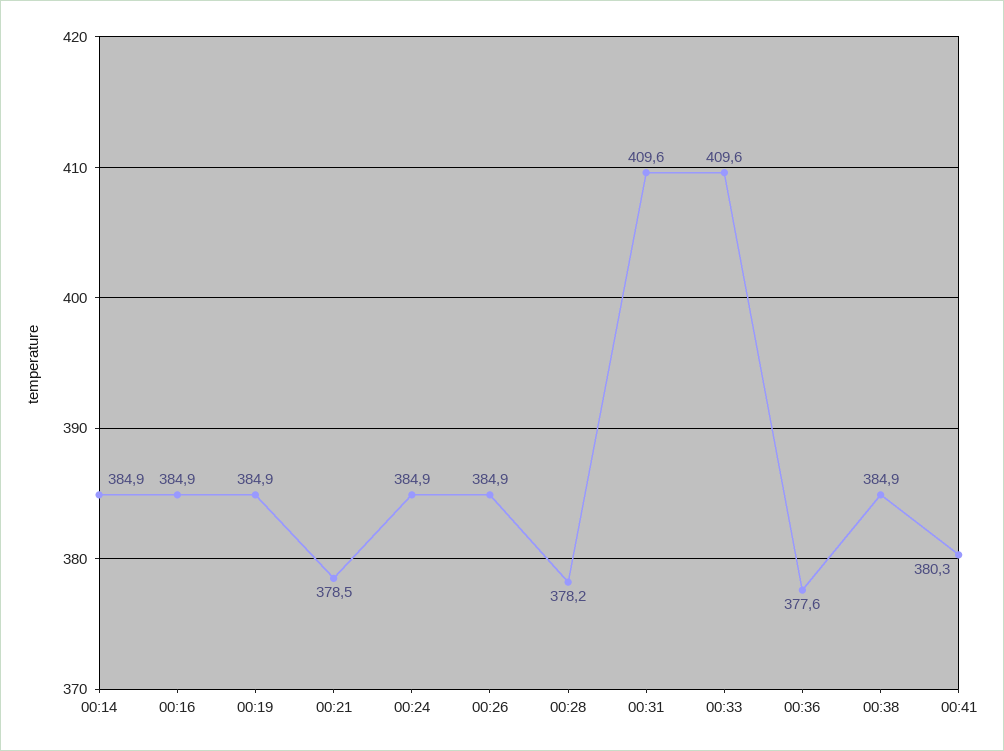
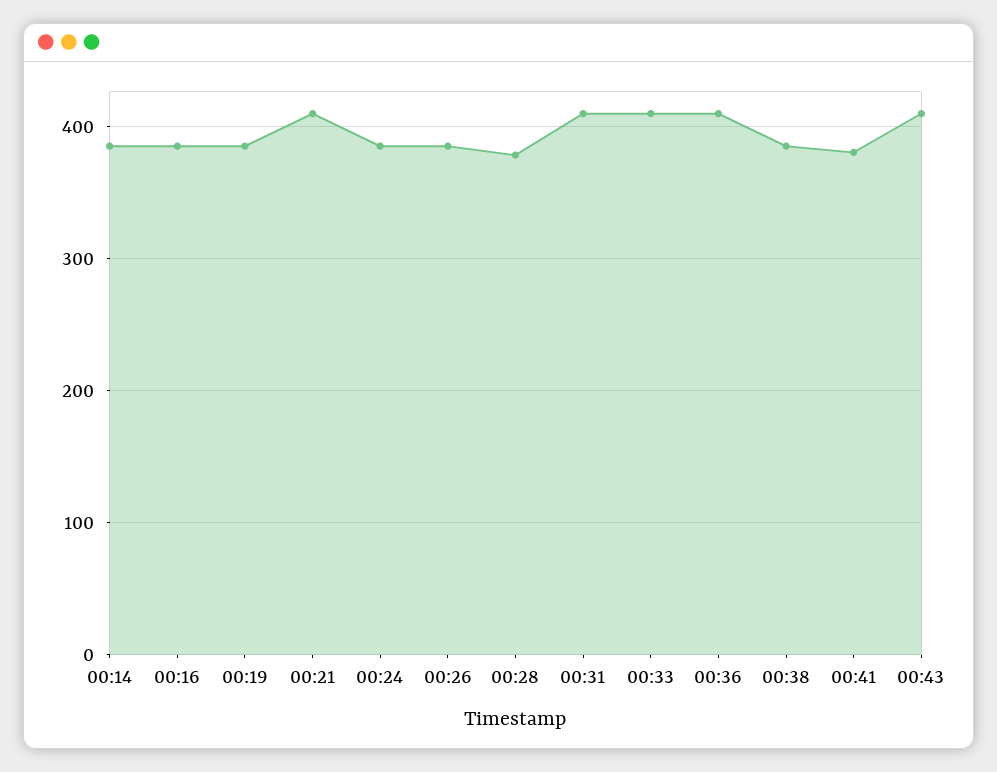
00:21: 378.5 -> 410
00:36: 377.6 -> 410
00:43: none -> 410

